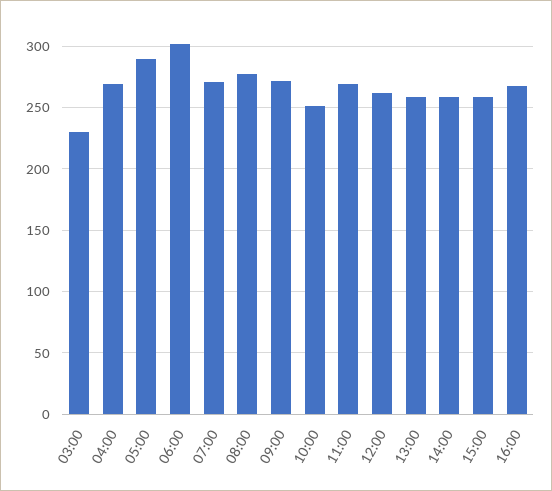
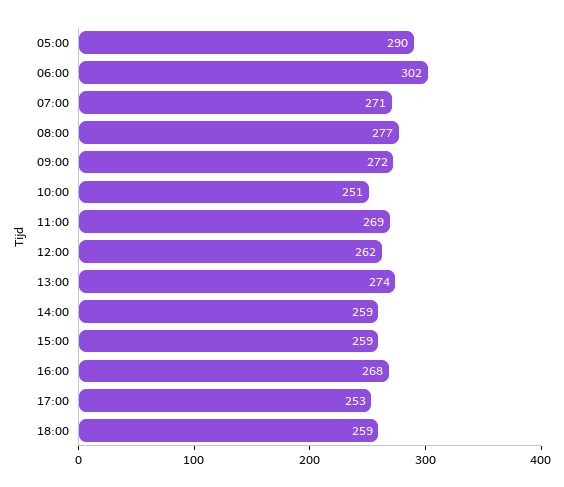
03:00: 230 -> none
04:00: 270 -> none
13:00: 260 -> 274
17:00: none -> 253
18:00: none -> 259

